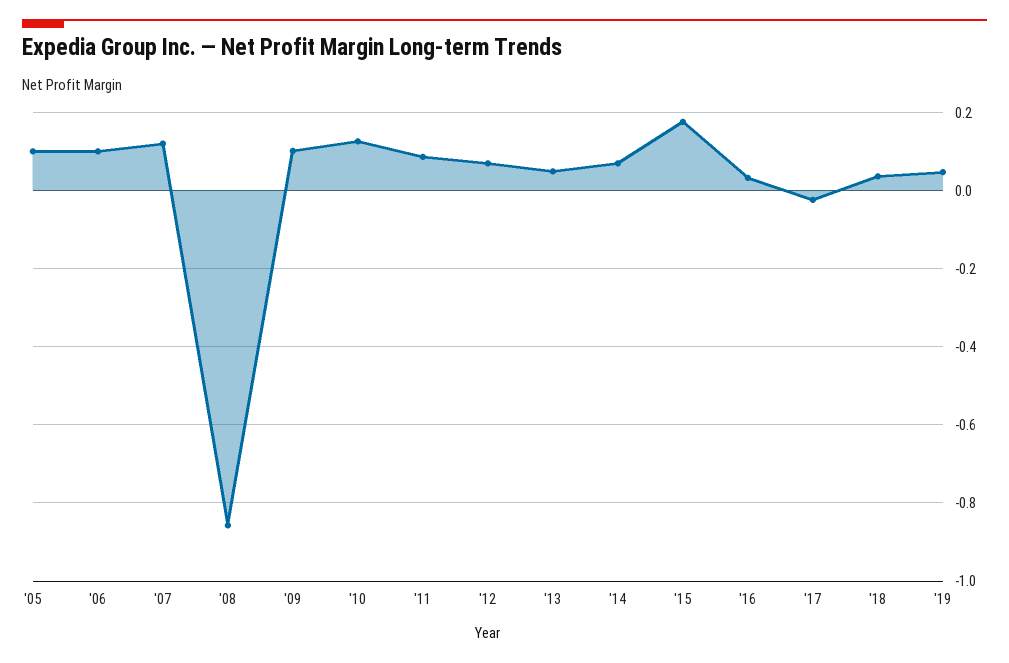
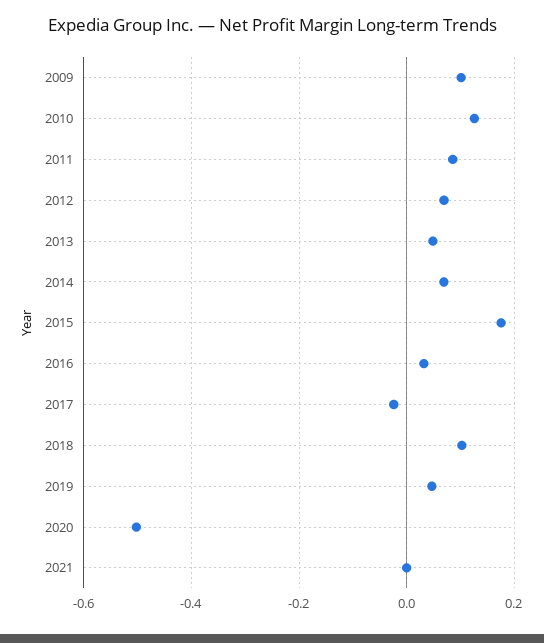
'05: 0.1 -> none
'06: 0.1 -> none
'07: 0.12 -> none
'08: -0.86 -> none
'18: 0.04 -> 0.1
2020: none -> -0.5
2021: none -> 0

